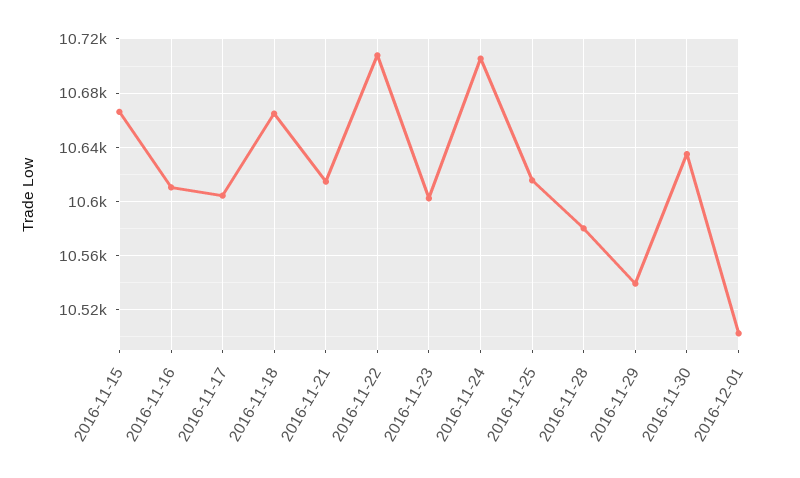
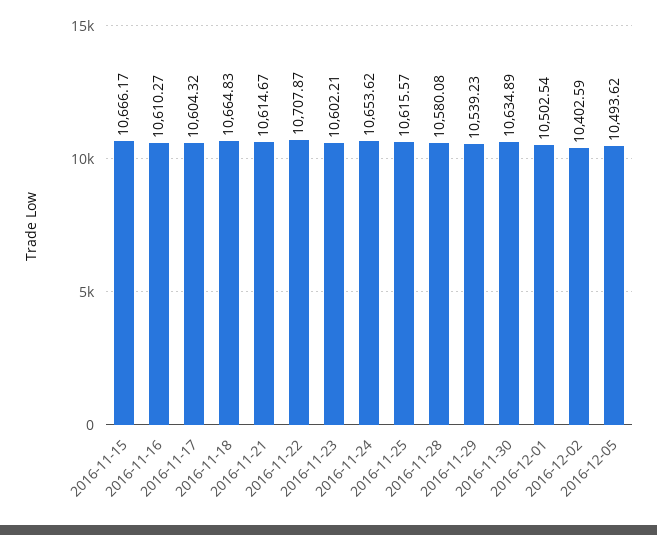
2016-11-24: 10705 -> 10653.62
2016-12-02: none -> 10402.59
2016-12-05: none -> 10493.62

